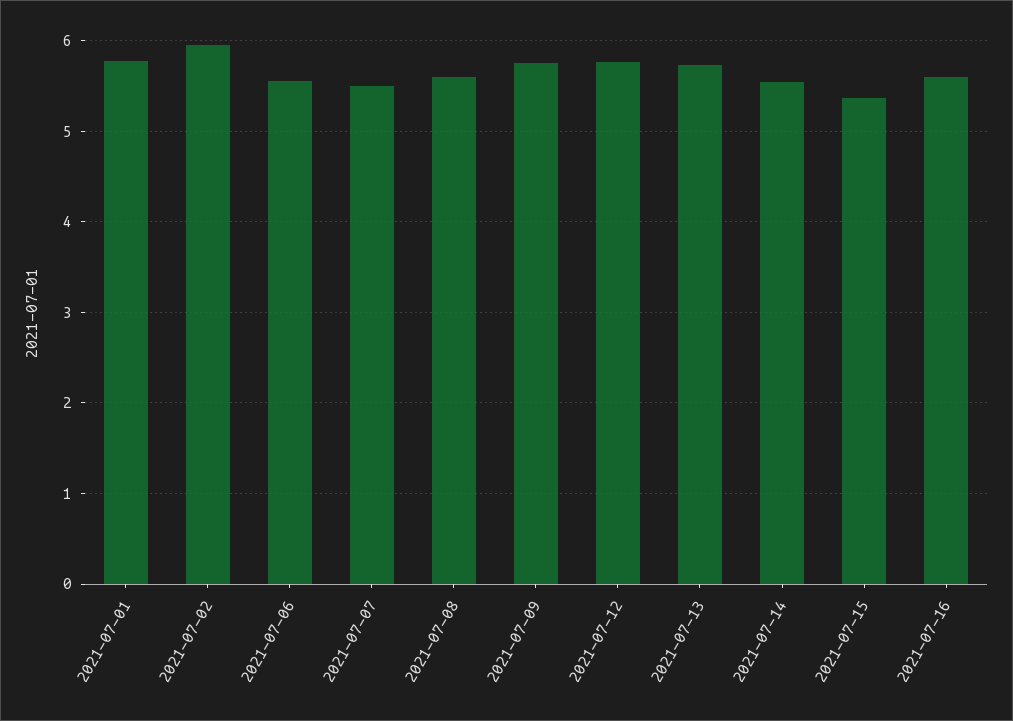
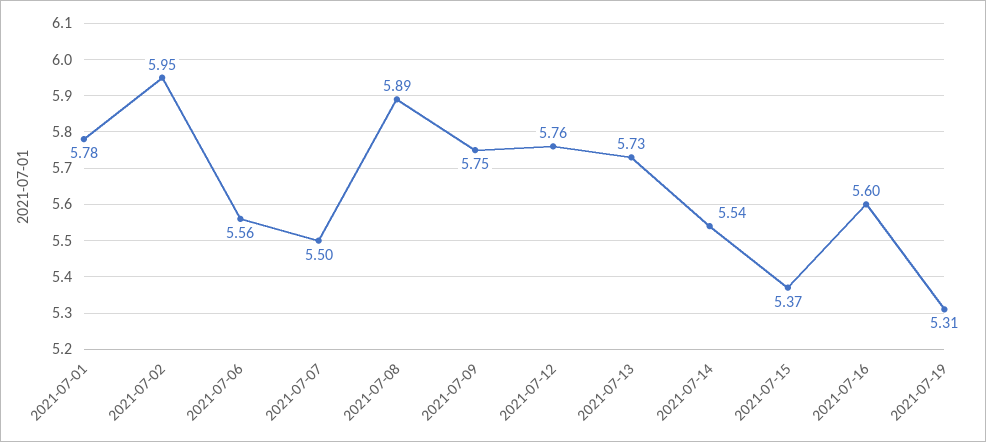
2021-07-08: 5.6 -> 5.89
2021-07-19: none -> 5.31

